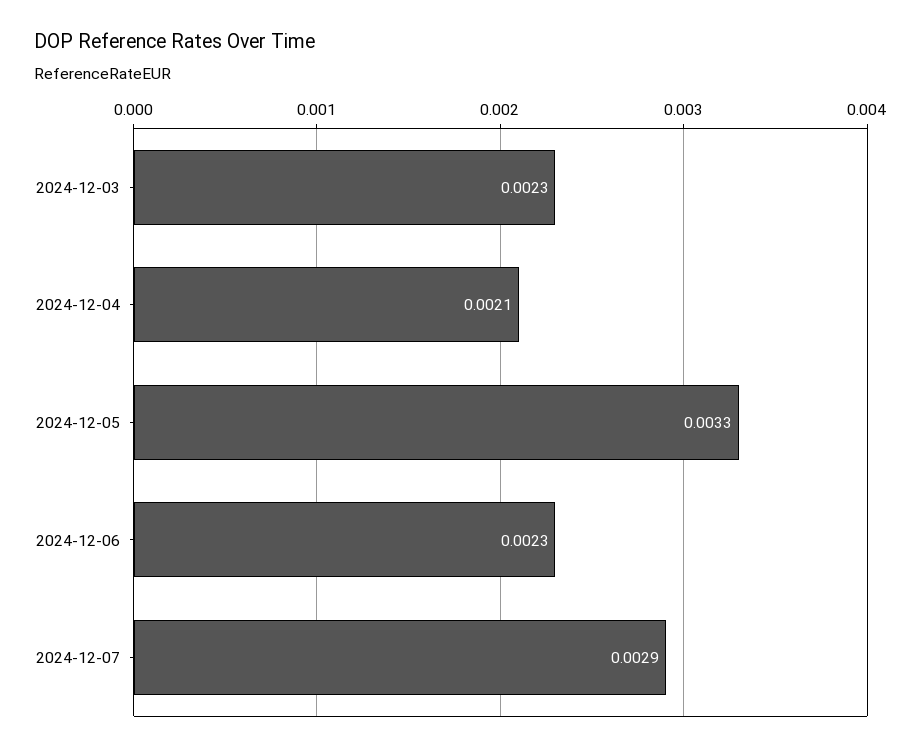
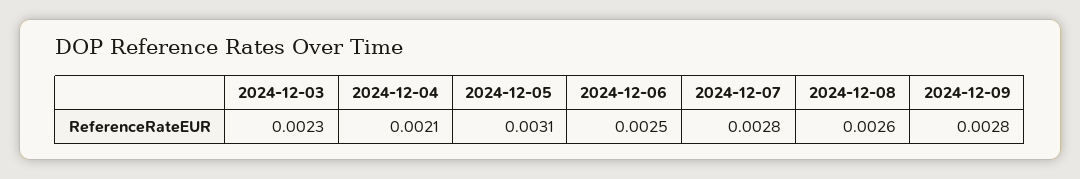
2024-12-05: 0.0033 -> 0.0031
2024-12-06: 0.0023 -> 0.0025
2024-12-07: 0.0029 -> 0.0028
2024-12-08: none -> 0.0026
2024-12-09: none -> 0.0028

